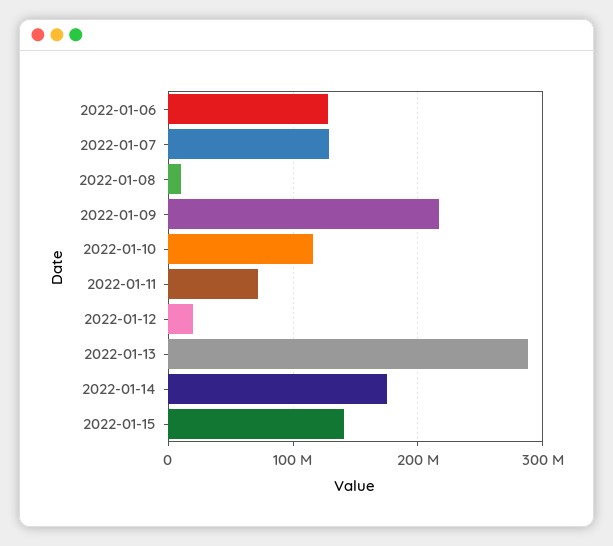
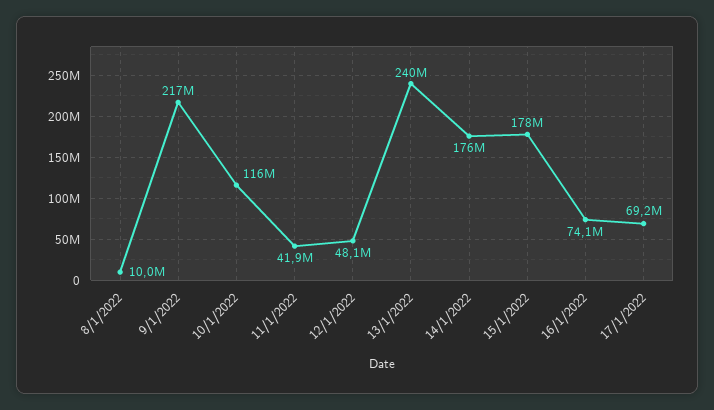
2022-01-06: 130000000 -> none
2022-01-07: 130000000 -> none
2022-01-11: 70000000 -> 41900000
2022-01-12: 20000000 -> 48100000
2022-01-13: 290000000 -> 240000000
2022-01-15: 140000000 -> 178000000
16/1/2022: none -> 74100000
17/1/2022: none -> 69200000

